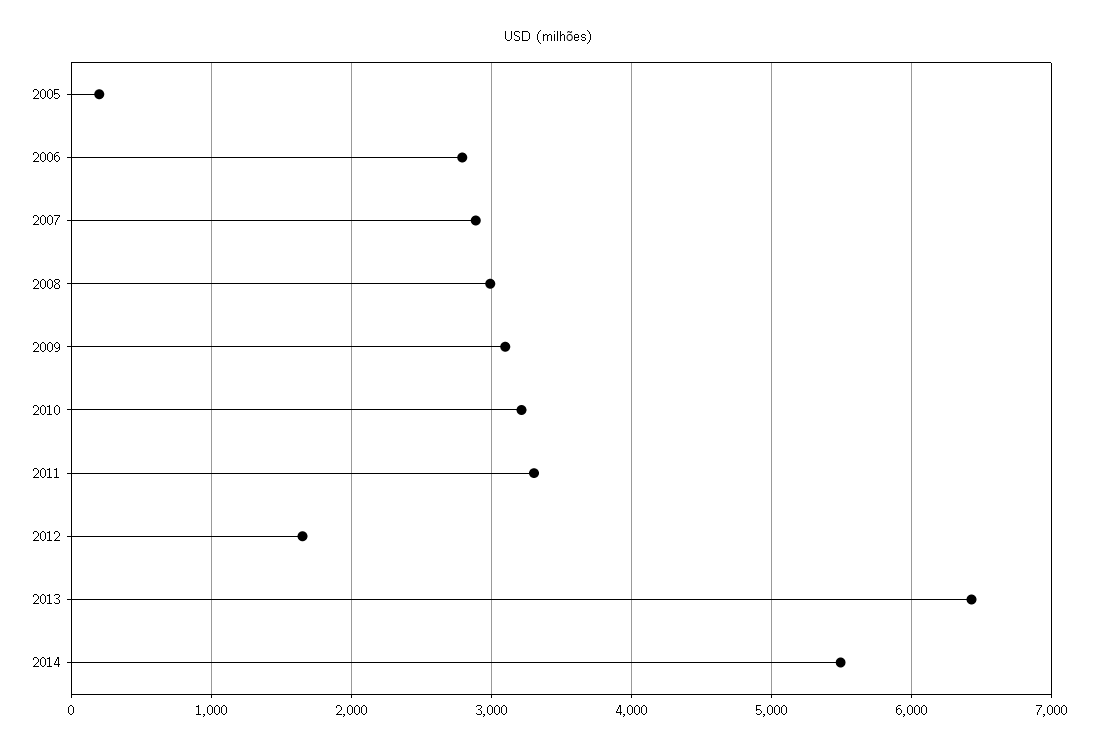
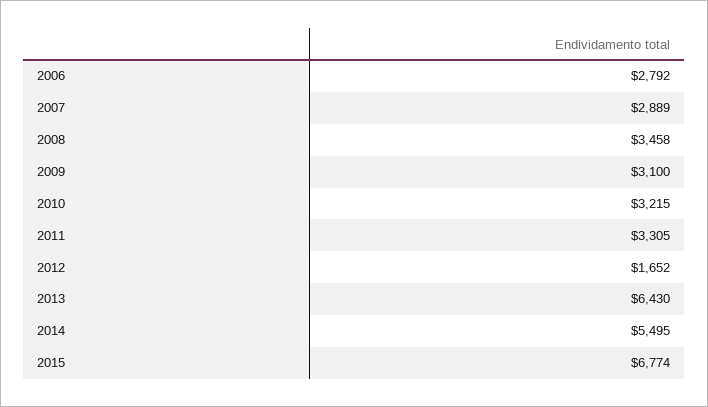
2005: 200 -> none
2008: 3000 -> 3458
2015: none -> 6774

